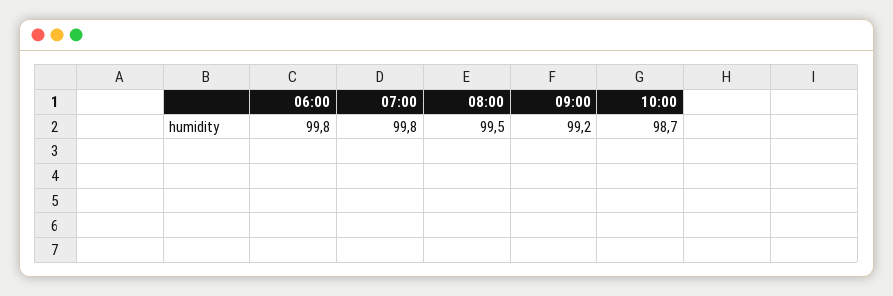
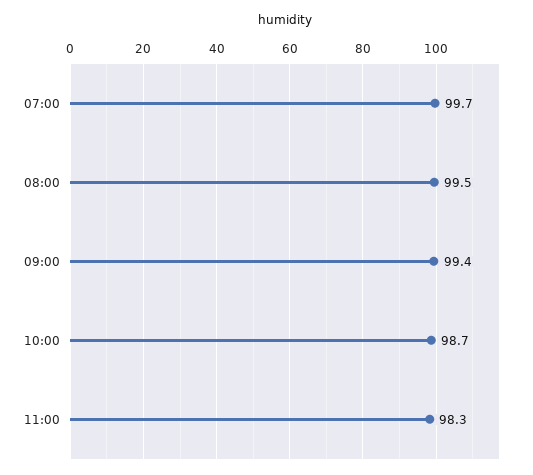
06:00: 99.8 -> none
07:00: 99.8 -> 99.7
09:00: 99.2 -> 99.4
11:00: none -> 98.3

